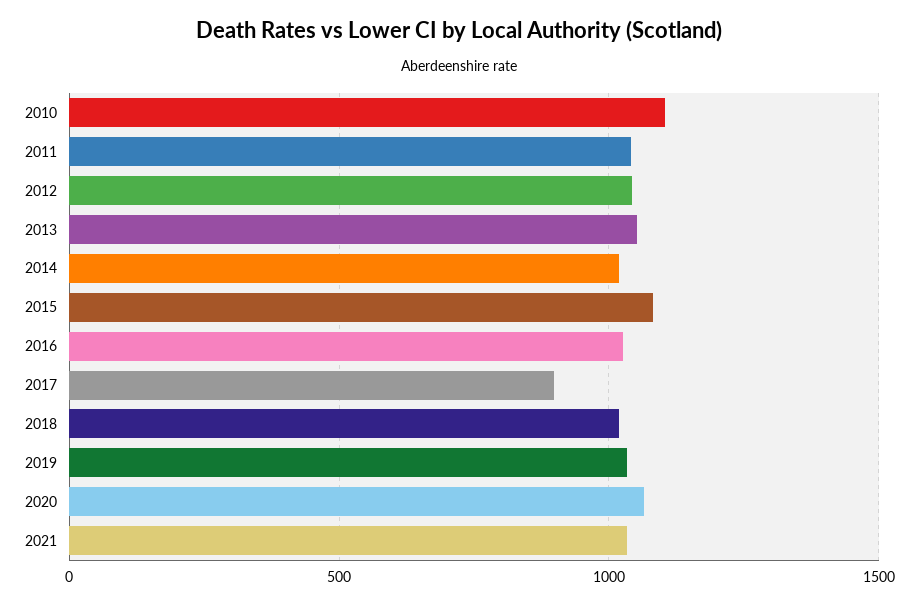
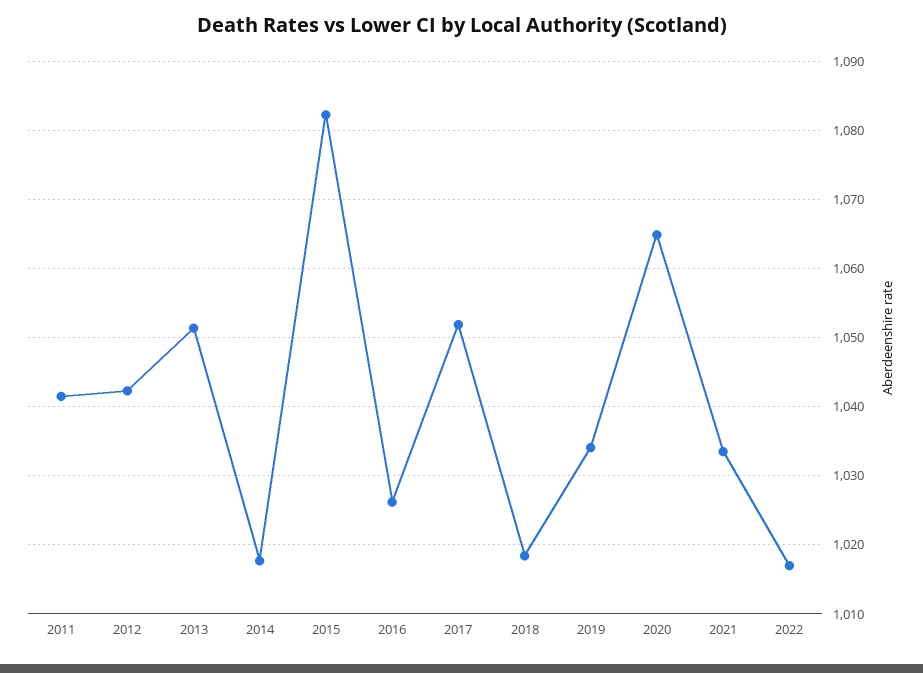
2010: 1100 -> none
2017: 900 -> 1052
2022: none -> 1017

